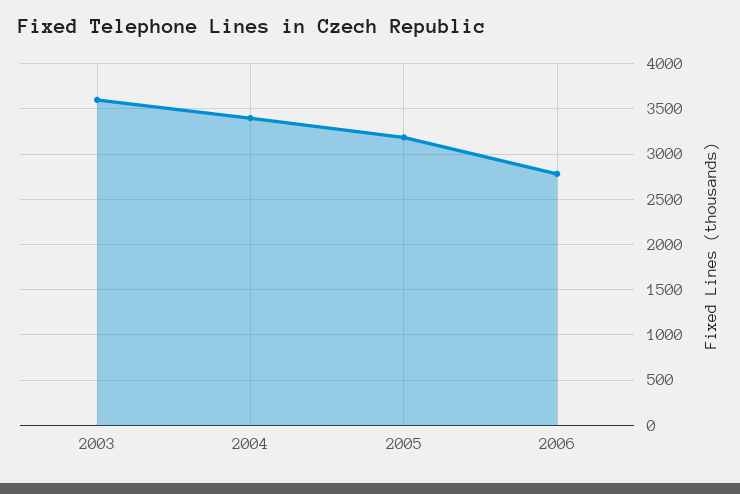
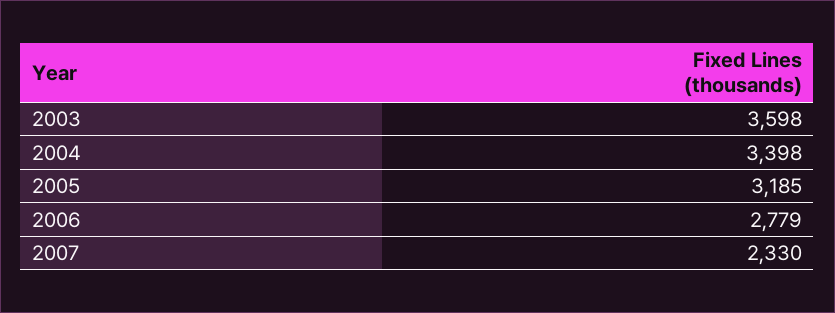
2007: none -> 2330

